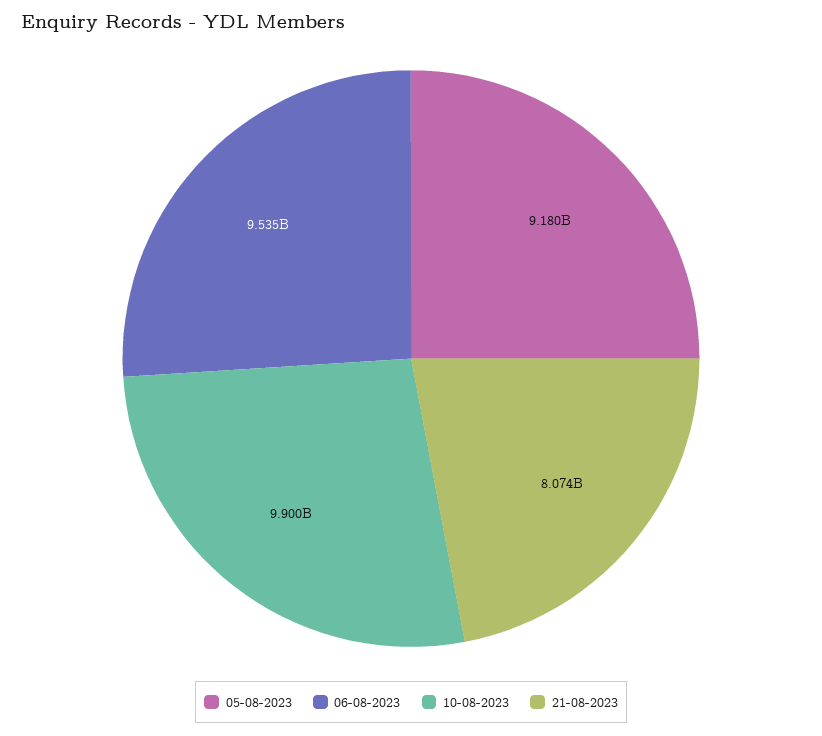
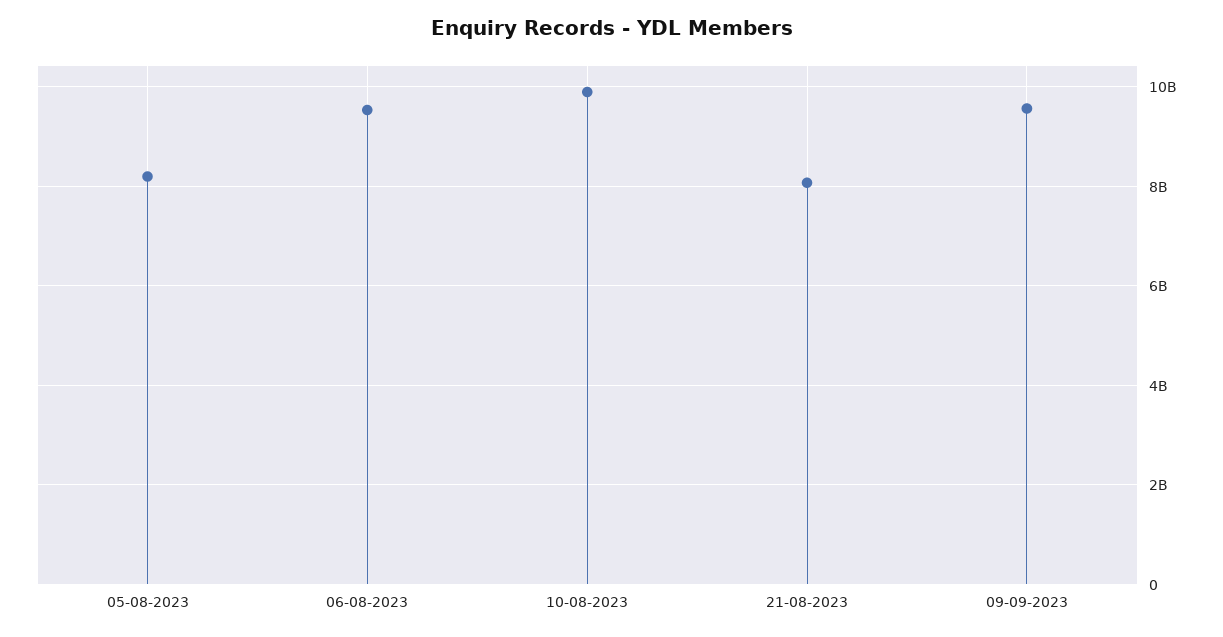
05-08-2023: 9180000000 -> 8200000000
09-09-2023: none -> 9600000000

